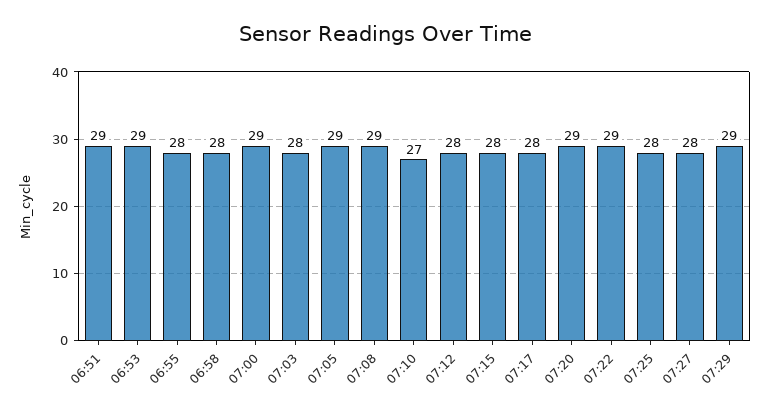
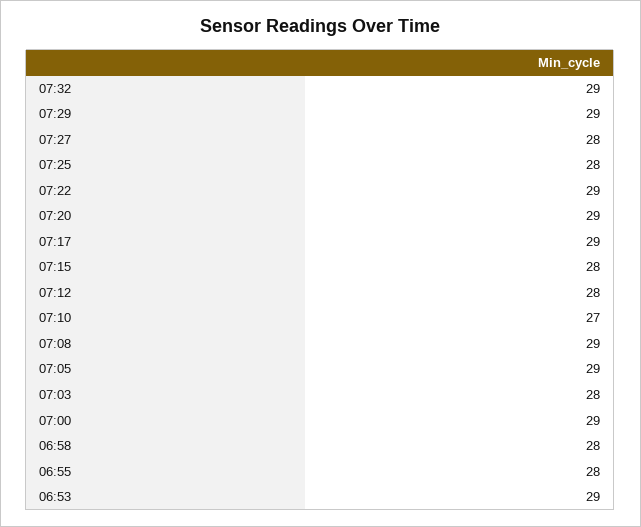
06:51: 29 -> none
07:17: 28 -> 29
07:32: none -> 29

